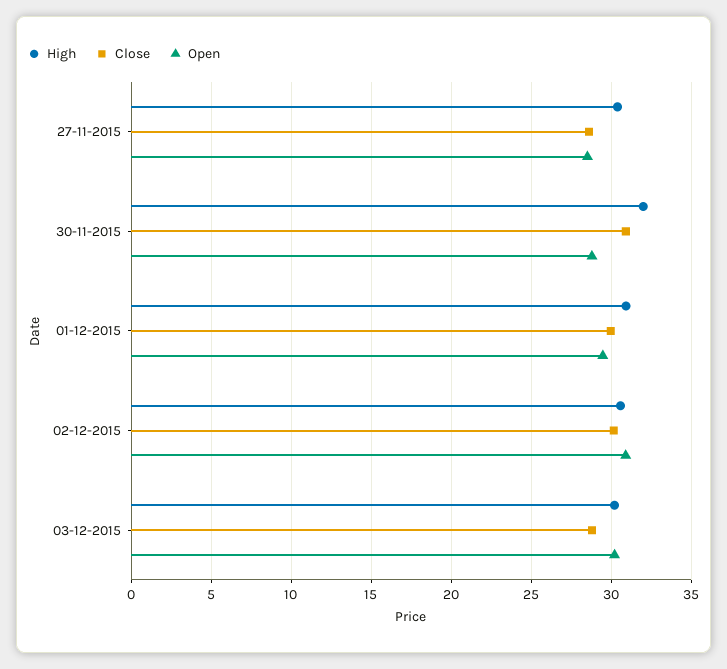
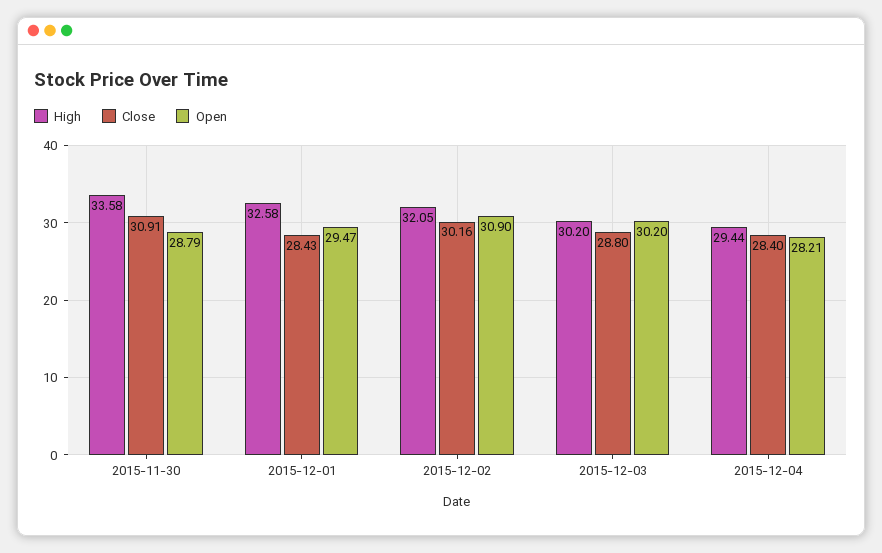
High, 27-11-2015: 30.5 -> none
Close, 27-11-2015: 28.5 -> none
Open, 27-11-2015: 28.5 -> none
High, 30-11-2015: 32 -> 33.58
High, 01-12-2015: 31 -> 32.58
Close, 01-12-2015: 30 -> 28.43
High, 02-12-2015: 30.5 -> 32.05
High, 2015-12-04: none -> 29.44
Close, 2015-12-04: none -> 28.4
Open, 2015-12-04: none -> 28.21

